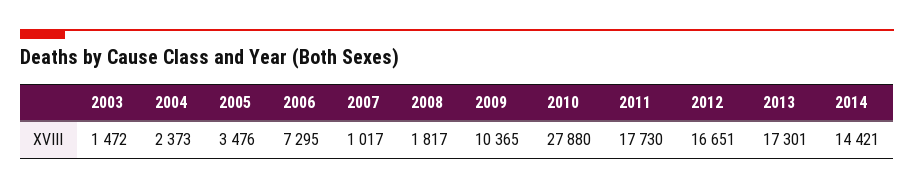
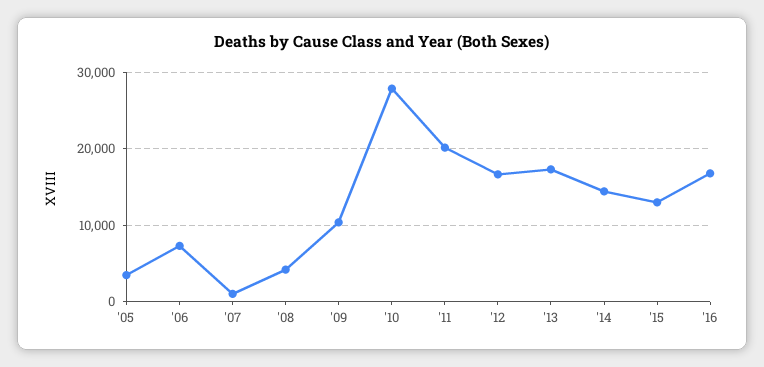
2003: 1472 -> none
2004: 2373 -> none
2008: 1817 -> 4000
2011: 17730 -> 20000
'15: none -> 13000
'16: none -> 17000

